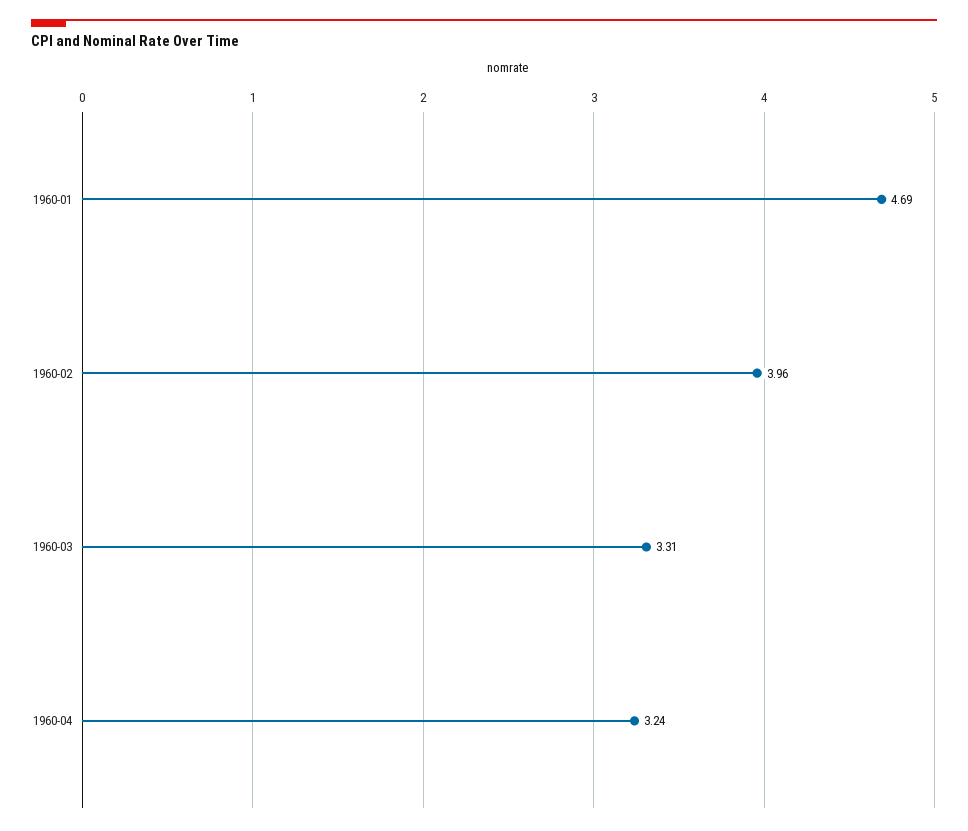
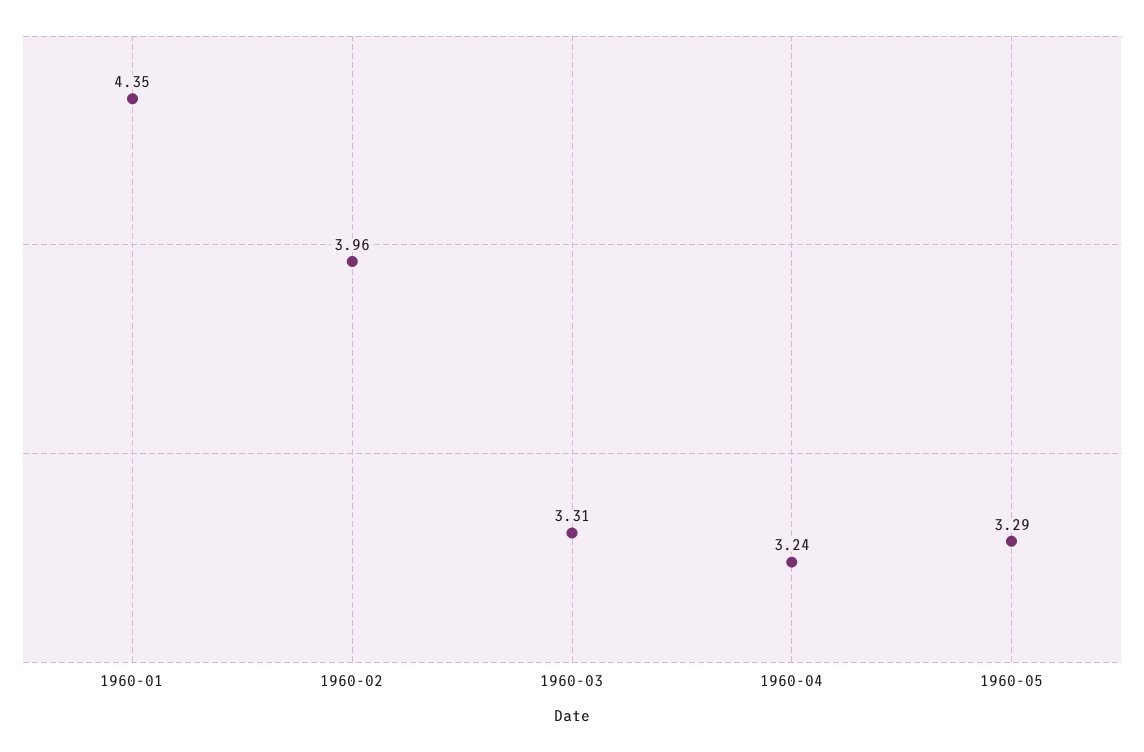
1960-01: 4.69 -> 4.35
1960-05: none -> 3.29

